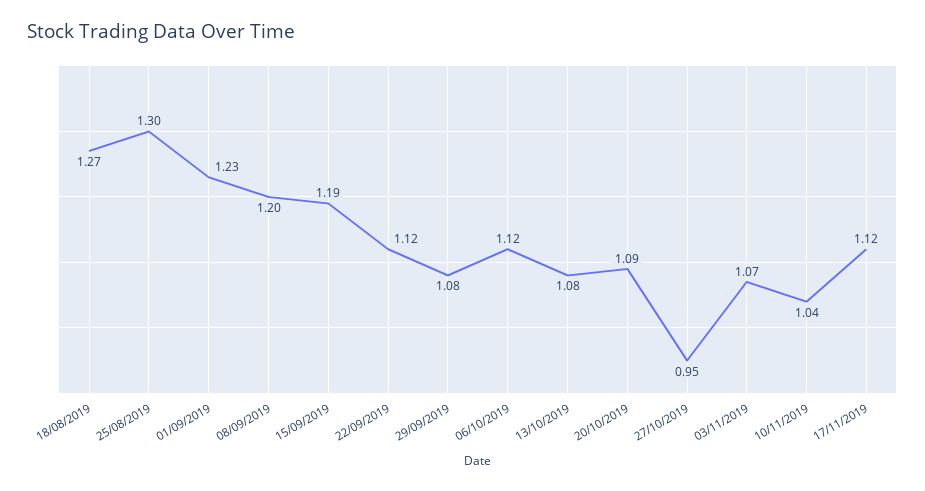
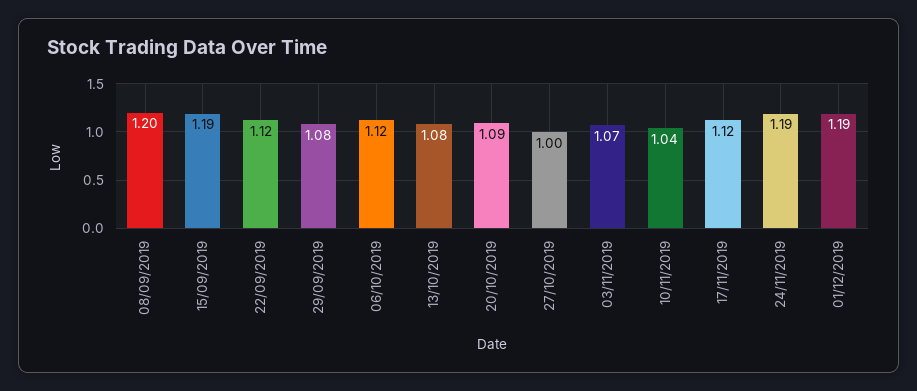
18/08/2019: 1.27 -> none
25/08/2019: 1.3 -> none
01/09/2019: 1.23 -> none
27/10/2019: 0.95 -> 1
24/11/2019: none -> 1.19
01/12/2019: none -> 1.19

